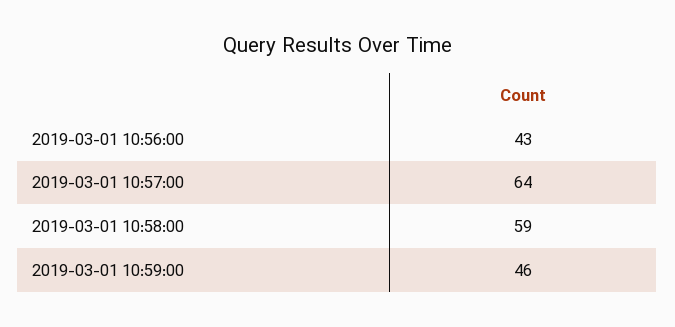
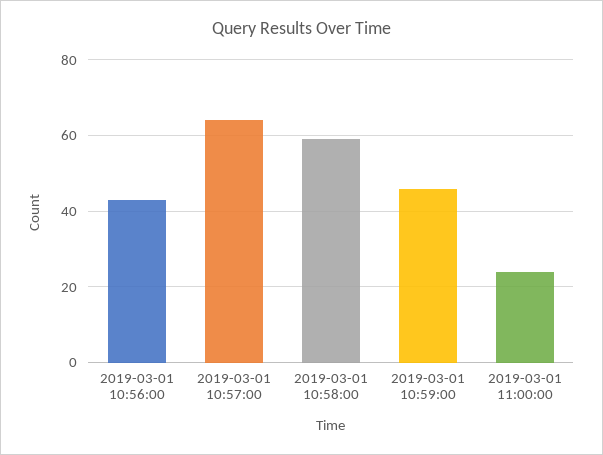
2019-03-01 11:00:00: none -> 25

